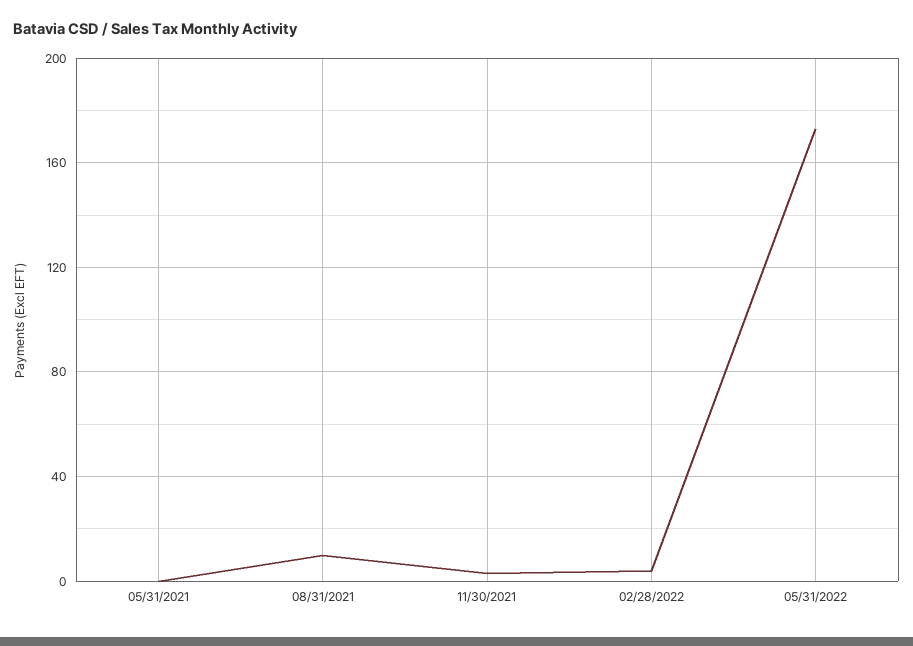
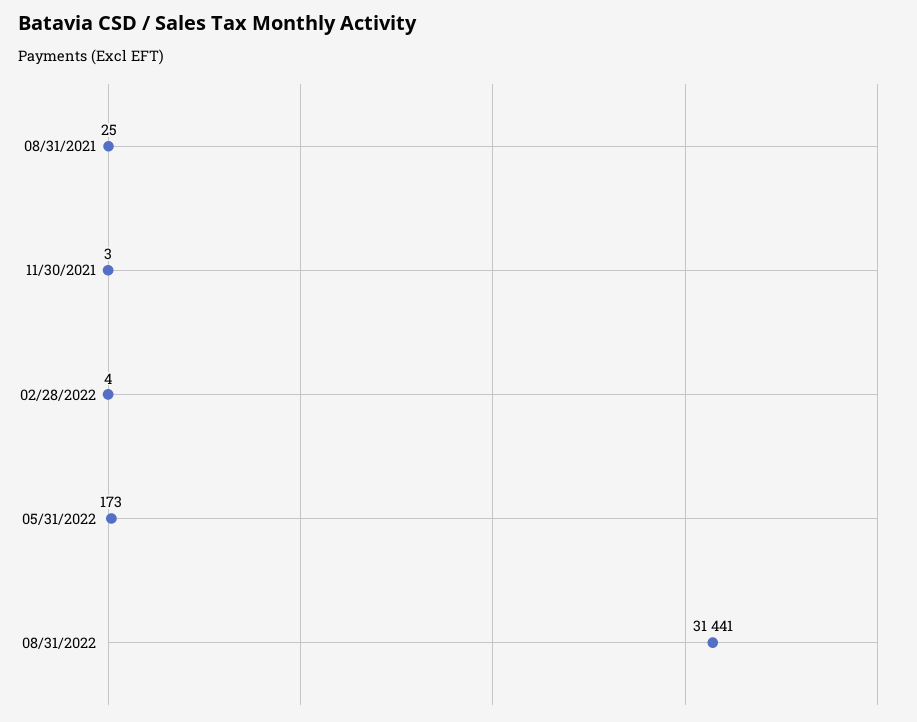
05/31/2021: 0 -> none
08/31/2021: 10 -> 25
08/31/2022: none -> 31441

